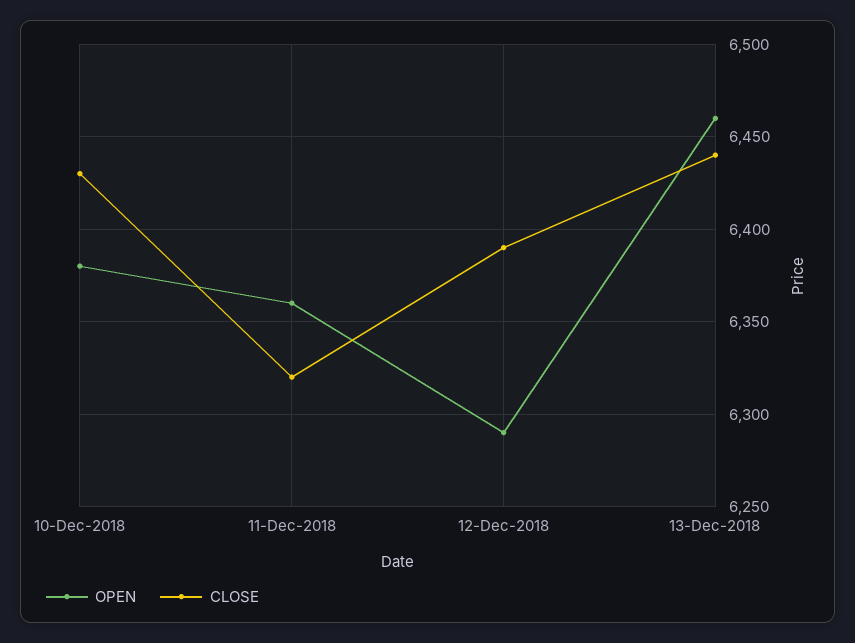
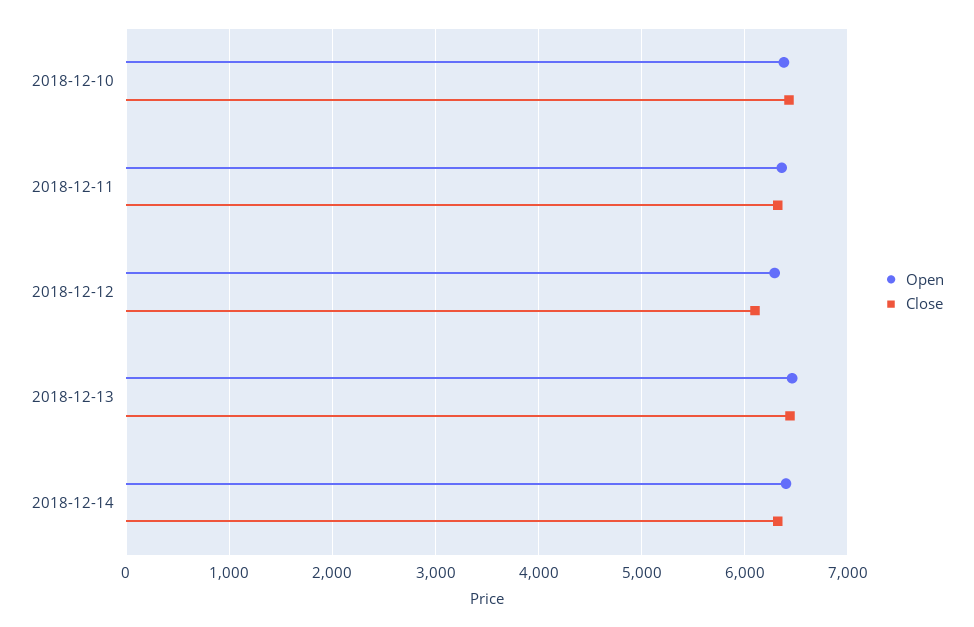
CLOSE, 12-Dec-2018: 6390 -> 6100
OPEN, 2018-12-14: none -> 6400
CLOSE, 2018-12-14: none -> 6300

